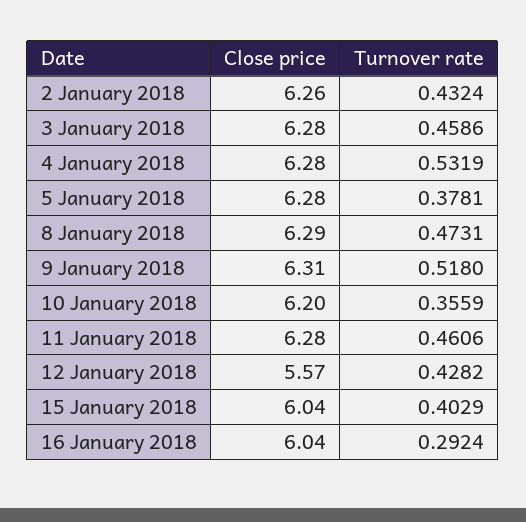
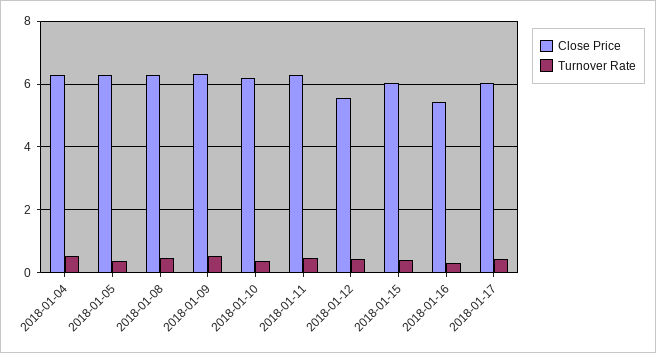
Close price, 2 January 2018: 6.26 -> none
Turnover rate, 2 January 2018: 0.4324 -> none
Close price, 3 January 2018: 6.28 -> none
Turnover rate, 3 January 2018: 0.4586 -> none
Close price, 16 January 2018: 6.04 -> 5.4
Close price, 2018-01-17: none -> 6
Turnover rate, 2018-01-17: none -> 0.4

